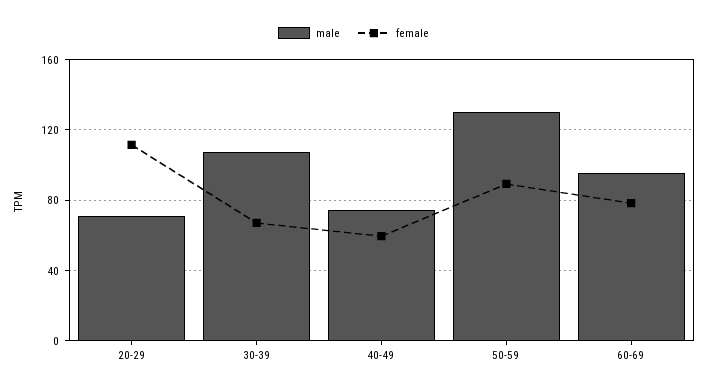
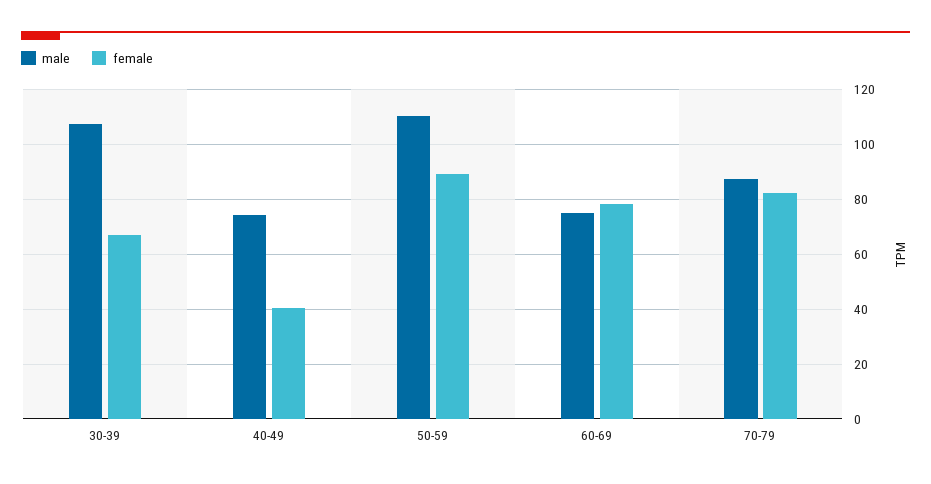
male, 20-29: 70 -> none
female, 20-29: 110 -> none
female, 40-49: 60 -> 40
male, 50-59: 130 -> 110
male, 60-69: 95 -> 75
male, 70-79: none -> 87.5
female, 70-79: none -> 82.5

